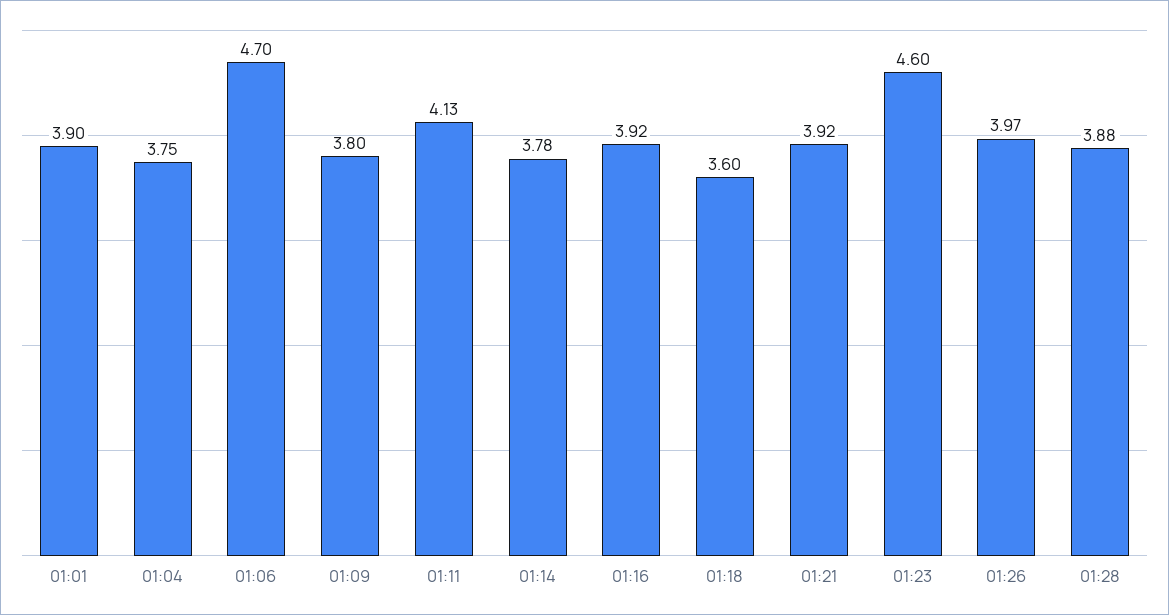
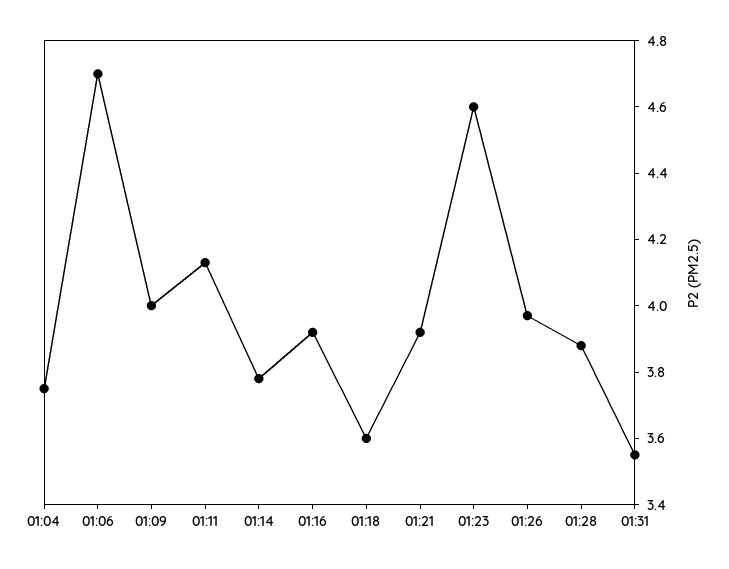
01:01: 3.9 -> none
01:09: 3.8 -> 4
01:31: none -> 3.55

